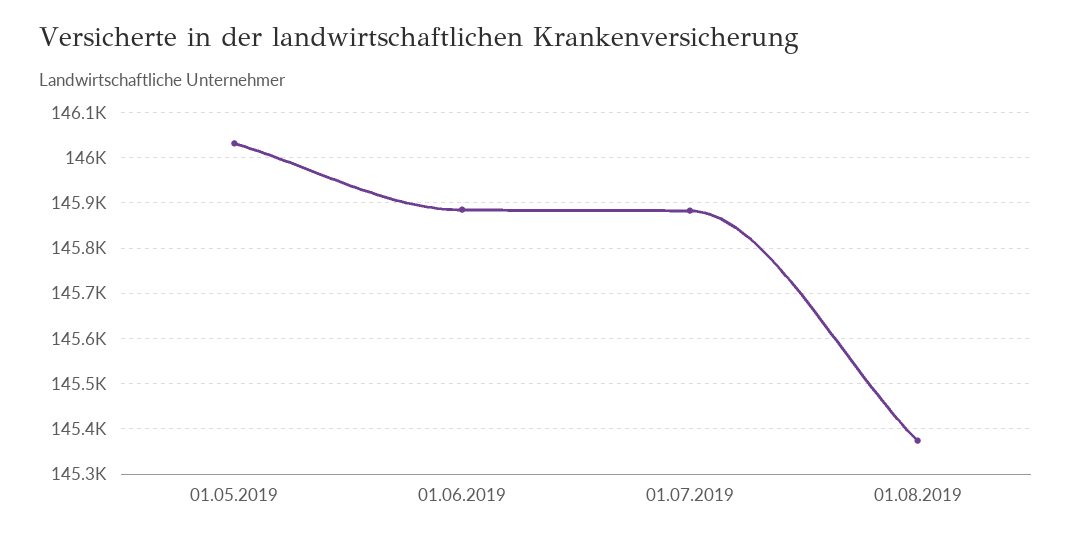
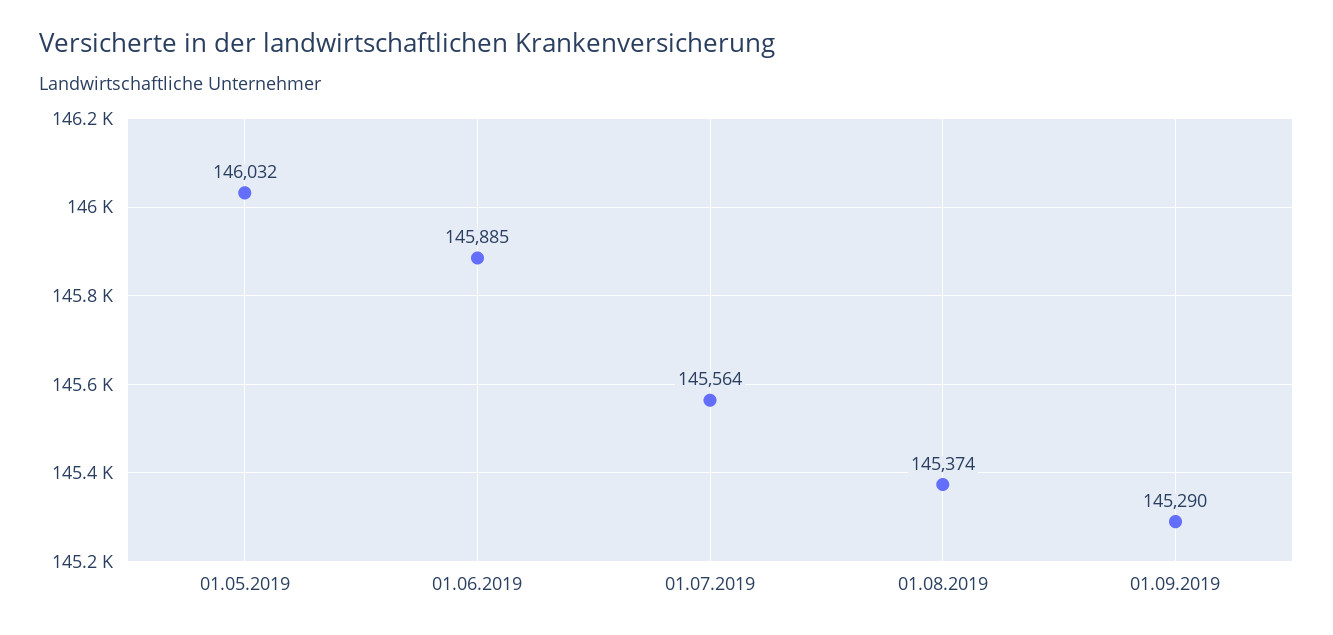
01.07.2019: 145880 -> 145564
01.09.2019: none -> 145290

